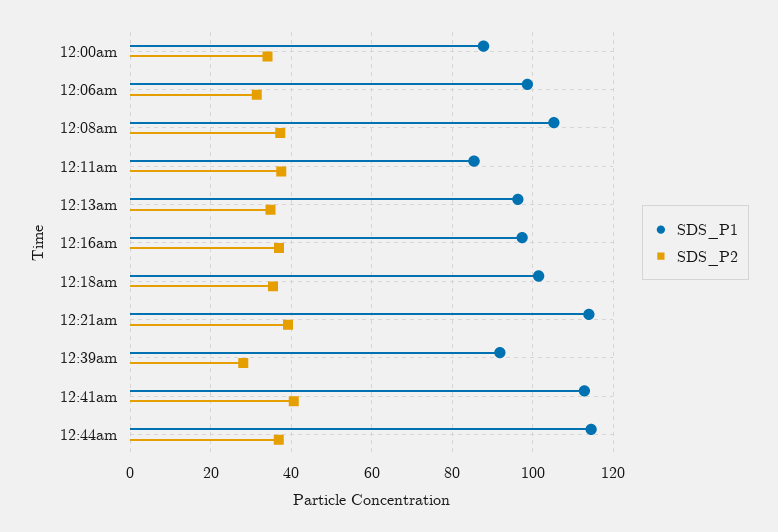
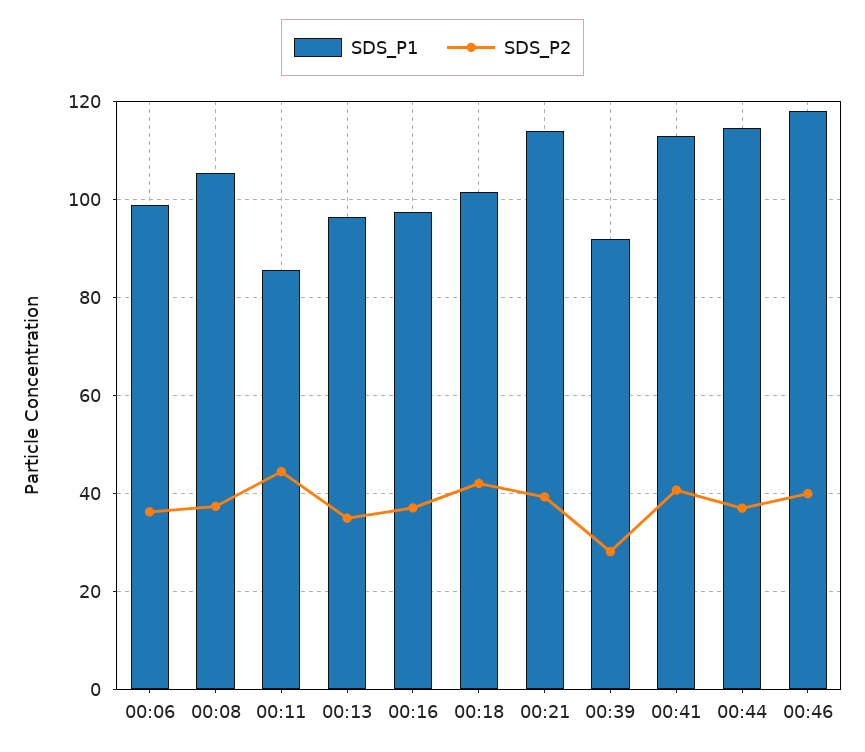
SDS_P1, 12:00am: 88 -> none
SDS_P2, 12:00am: 34 -> none
SDS_P2, 12:06am: 32 -> 36
SDS_P2, 12:11am: 38 -> 44
SDS_P2, 12:18am: 36 -> 42
SDS_P1, 00:46: none -> 118
SDS_P2, 00:46: none -> 40

